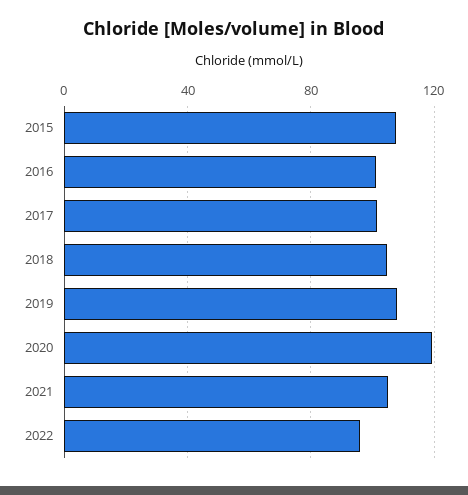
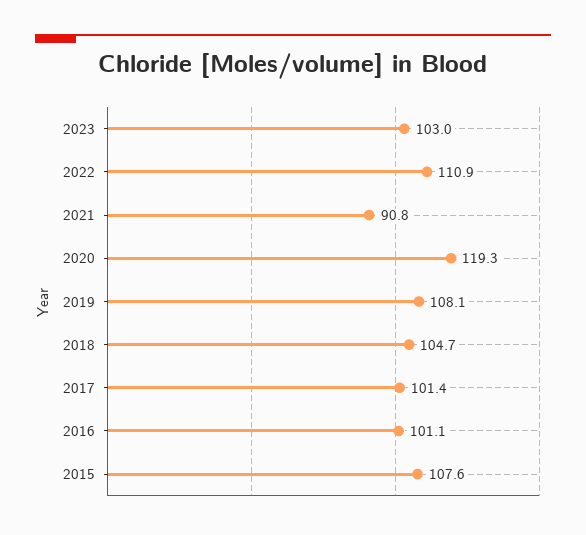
2021: 105 -> 90.8
2022: 95 -> 110.9
2023: none -> 103

